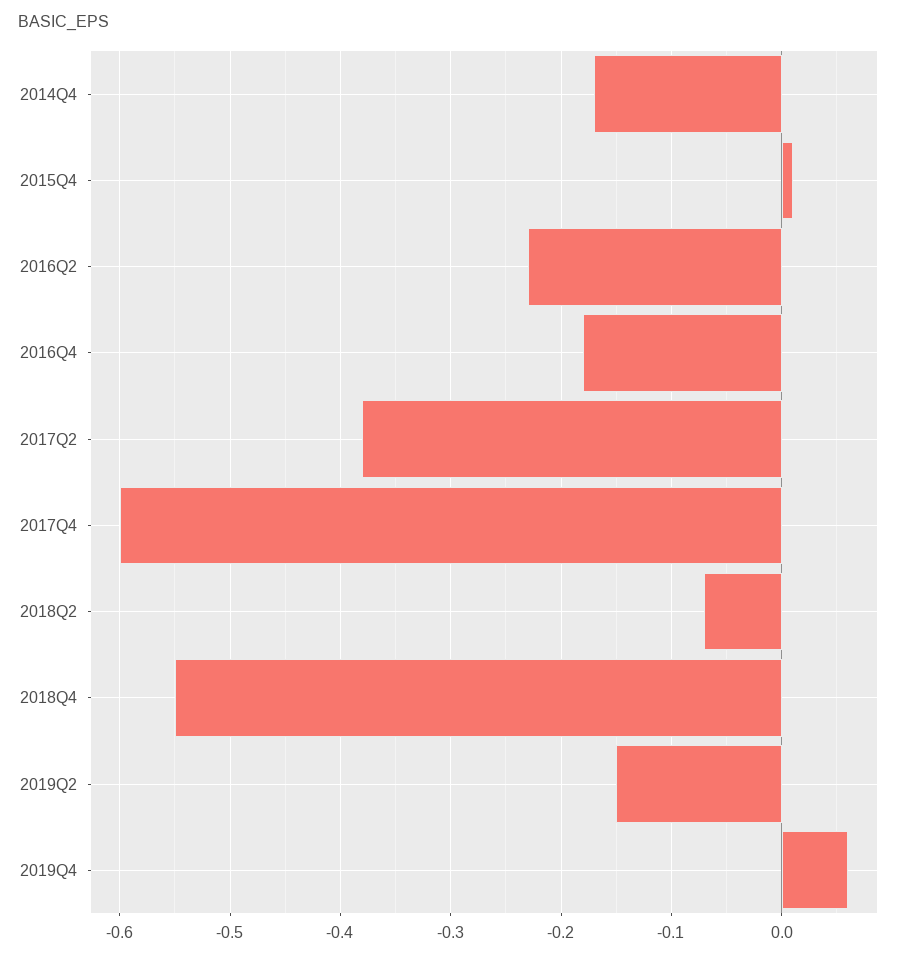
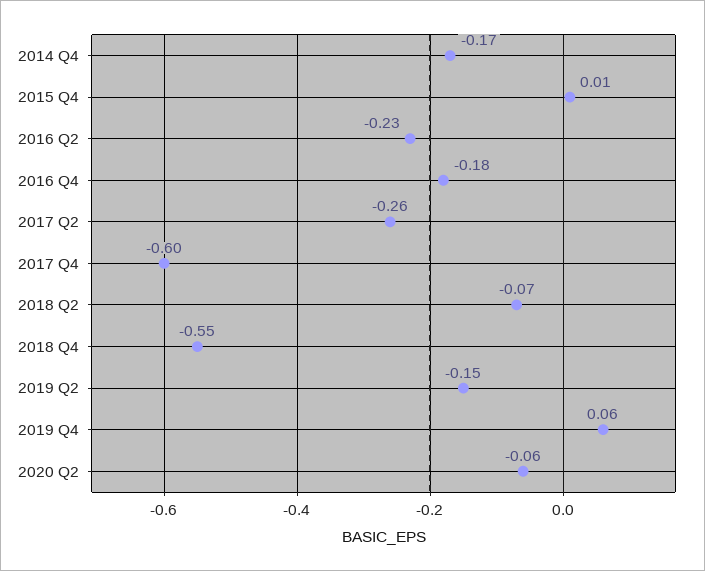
2017Q2: -0.38 -> -0.26
2020 Q2: none -> -0.06

